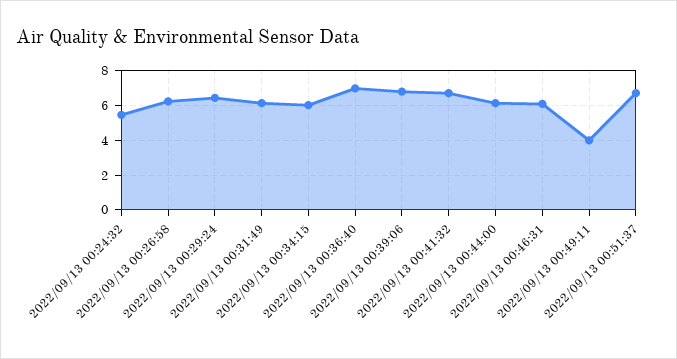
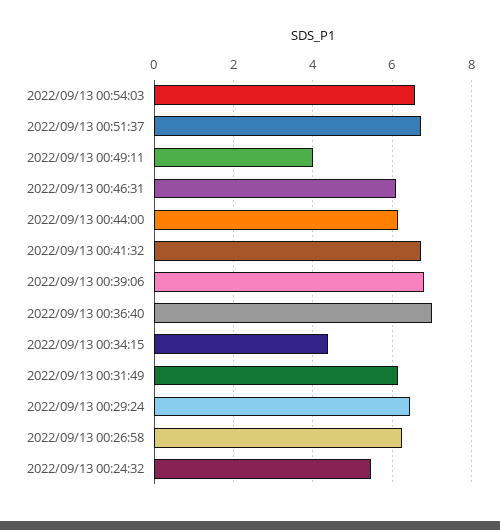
2022/09/13 00:34:15: 6 -> 4.4
2022/09/13 00:54:03: none -> 6.6

